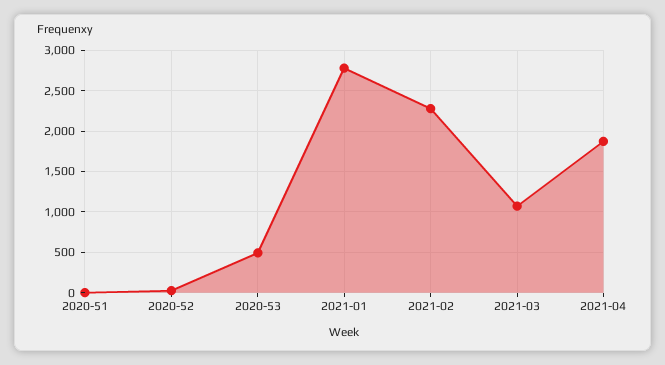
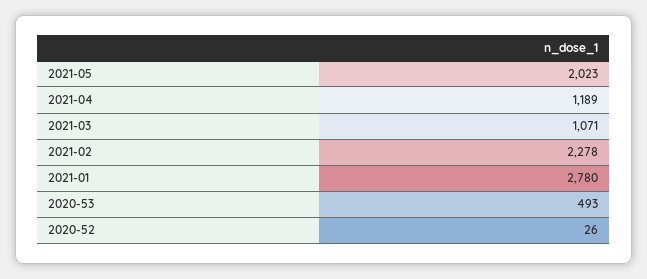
2020-51: 0 -> none
2021-04: 1900 -> 1189
2021-05: none -> 2023

